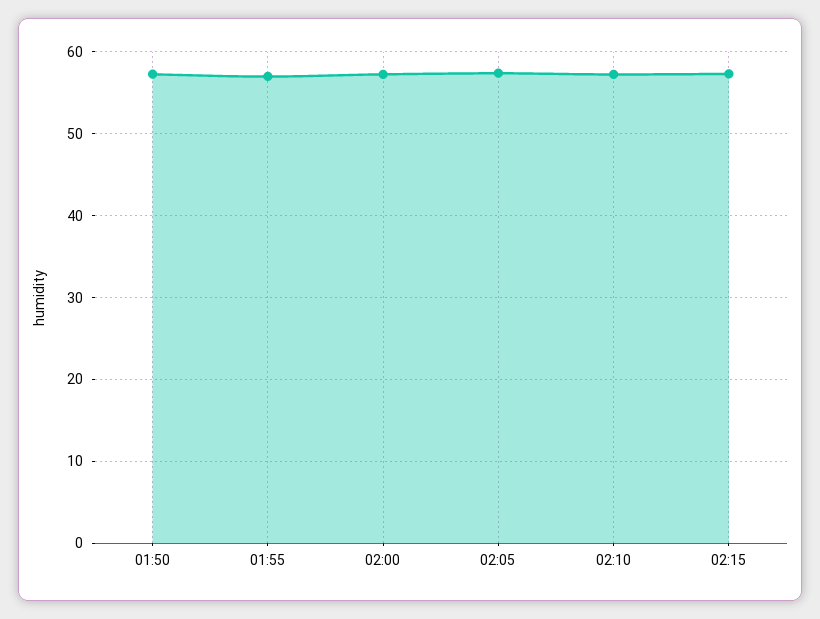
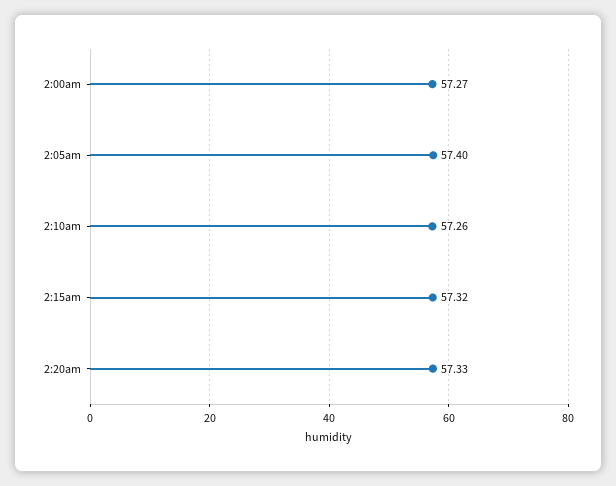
01:50: 57 -> none
01:55: 57 -> none
2:20am: none -> 57.33

